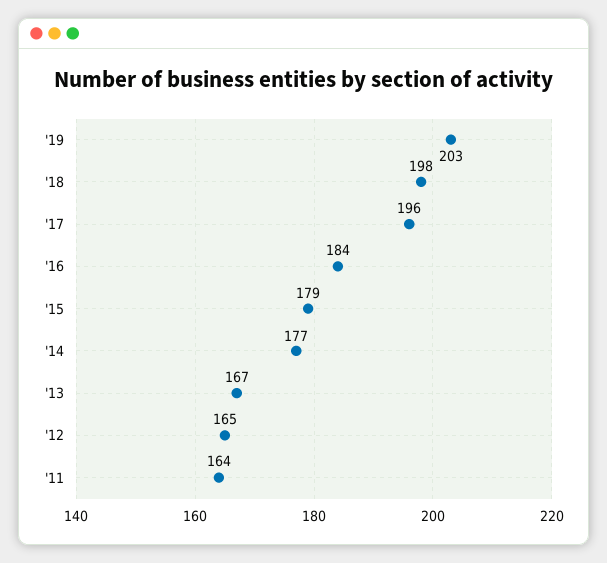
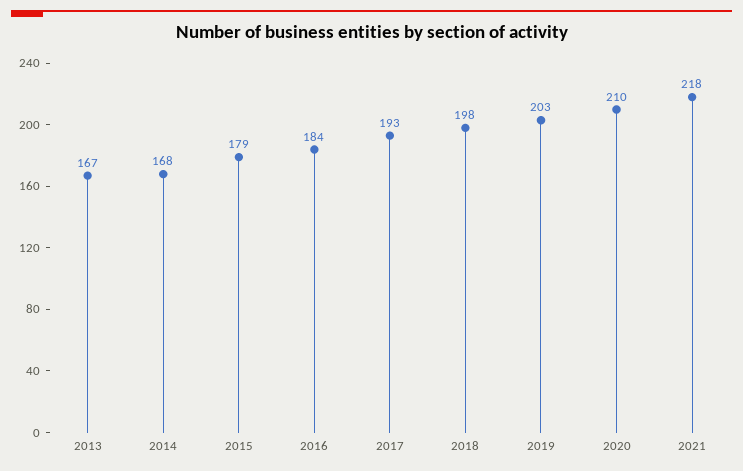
'17: 196 -> 193
'14: 177 -> 168
'12: 165 -> none
'11: 164 -> none
2020: none -> 210
2021: none -> 218

